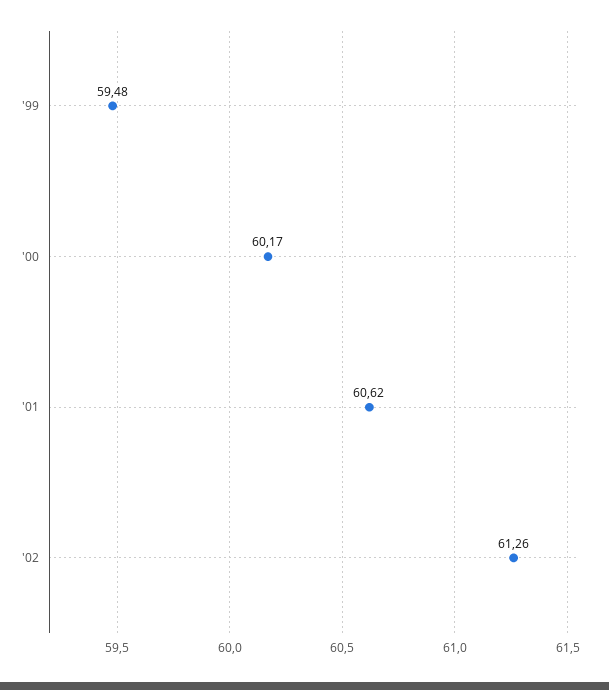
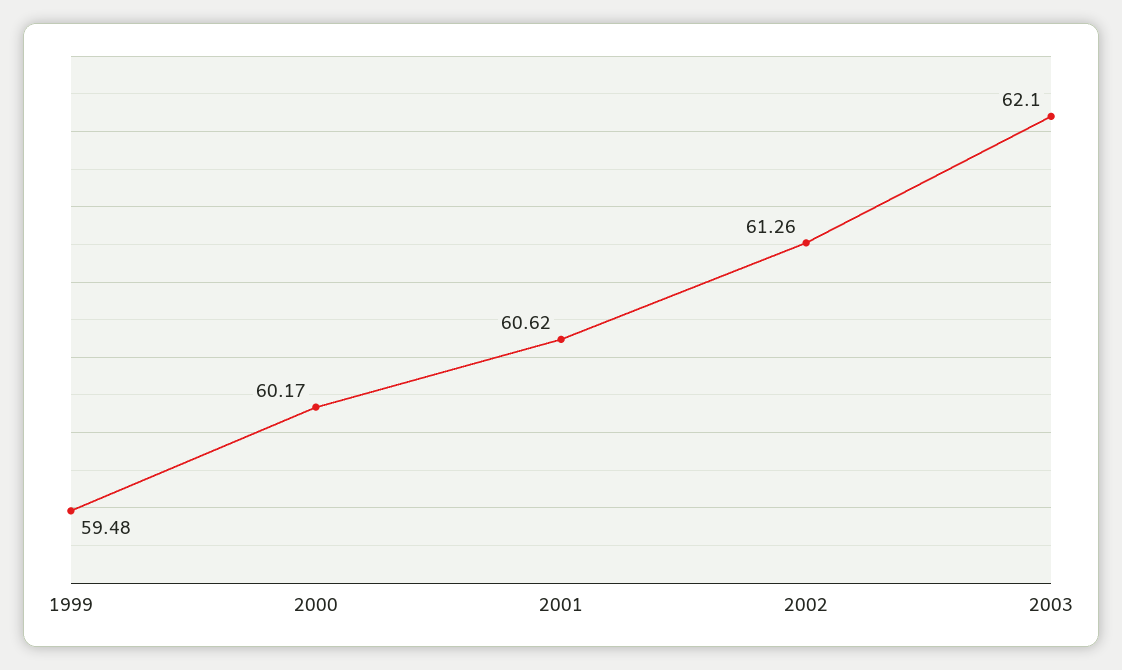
2003: none -> 62.1

